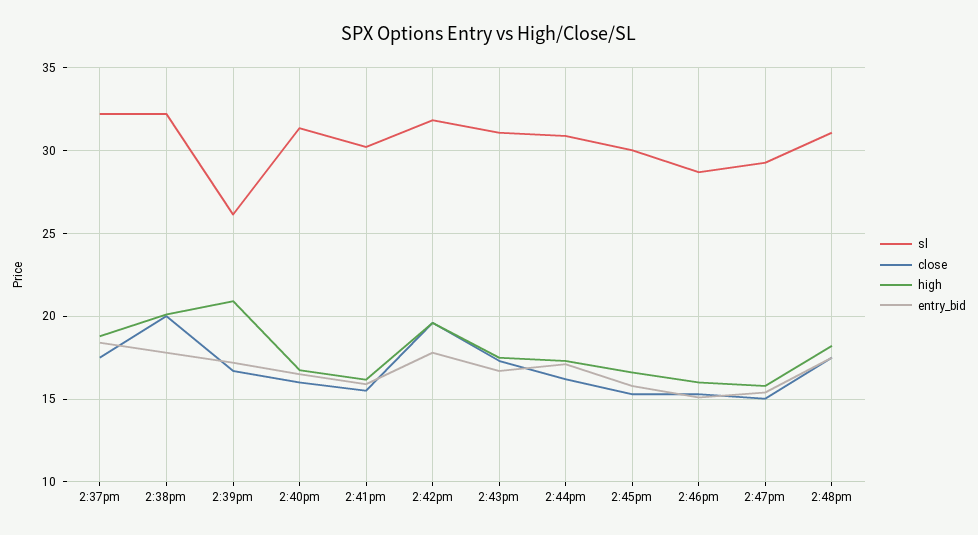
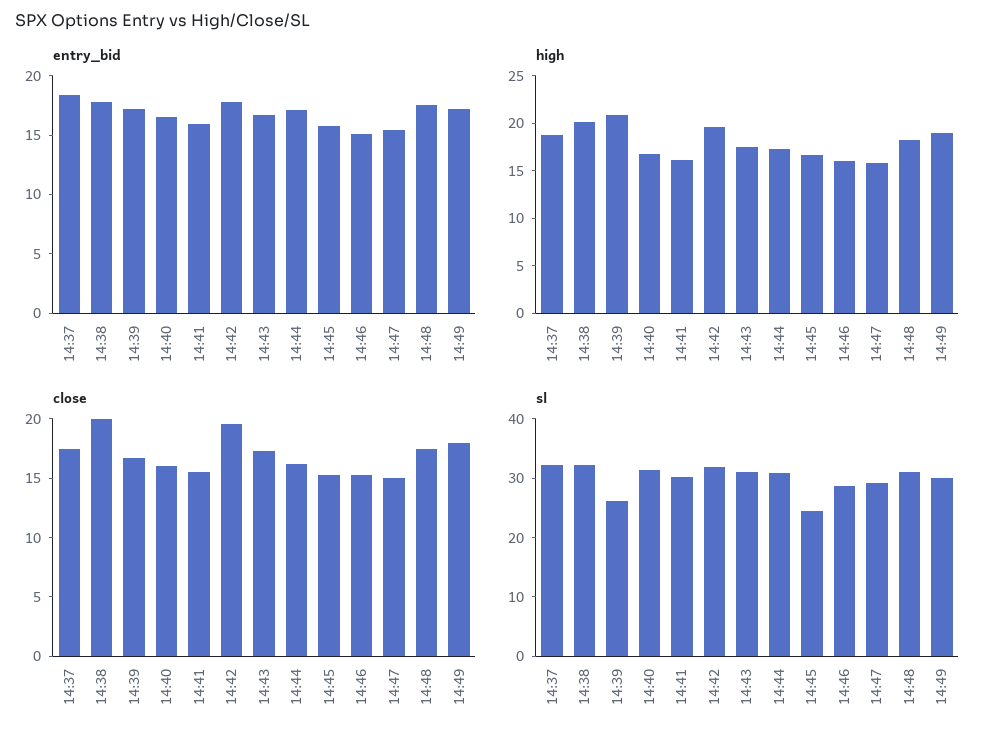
sl, 2:45pm: 30 -> 24
entry_bid, 14:49: none -> 17
high, 14:49: none -> 19
close, 14:49: none -> 18
sl, 14:49: none -> 30

